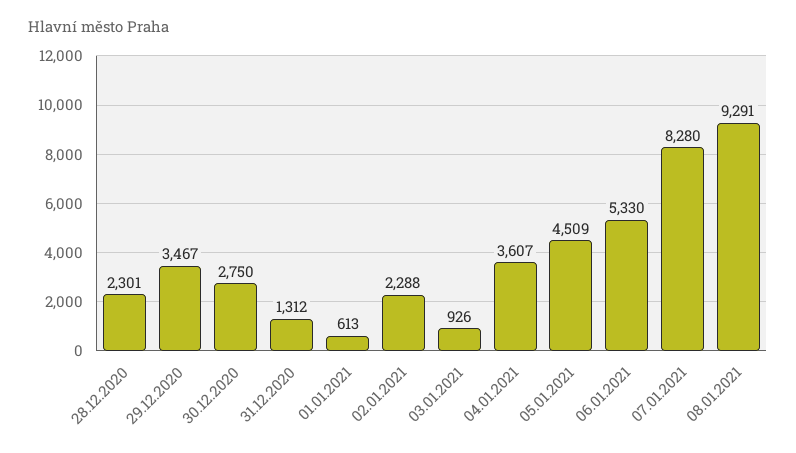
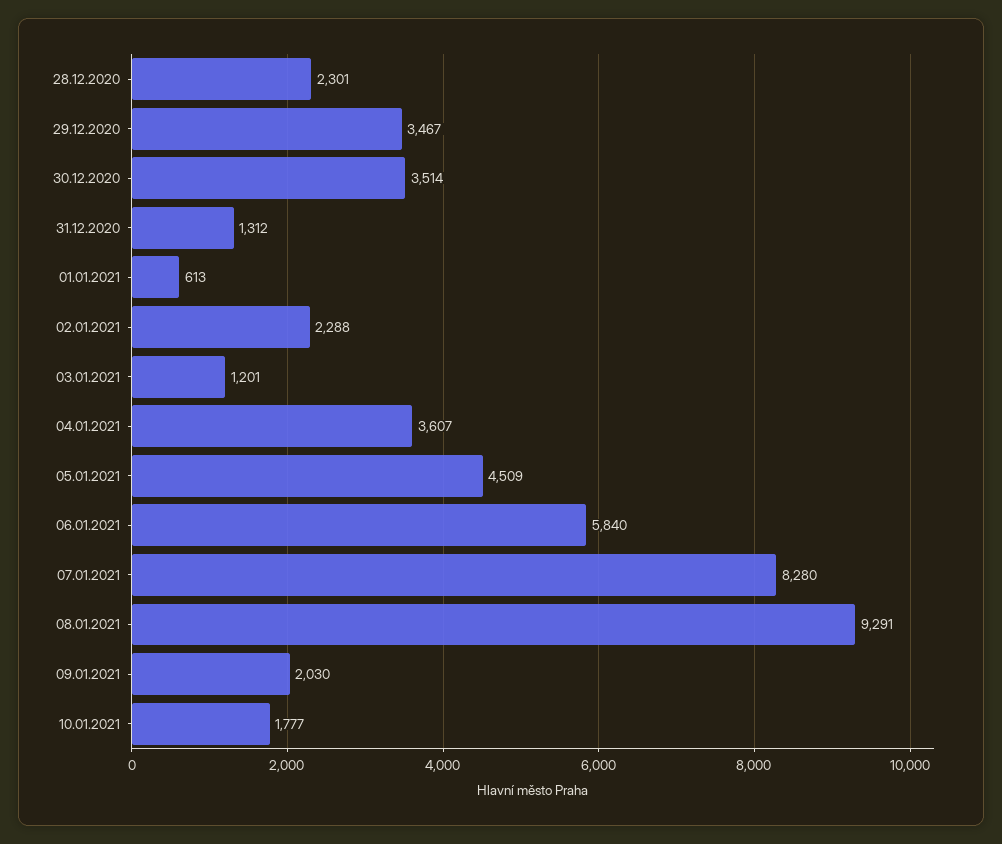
30.12.2020: 2750 -> 3514
03.01.2021: 926 -> 1201
06.01.2021: 5330 -> 5840
09.01.2021: none -> 2030
10.01.2021: none -> 1777

